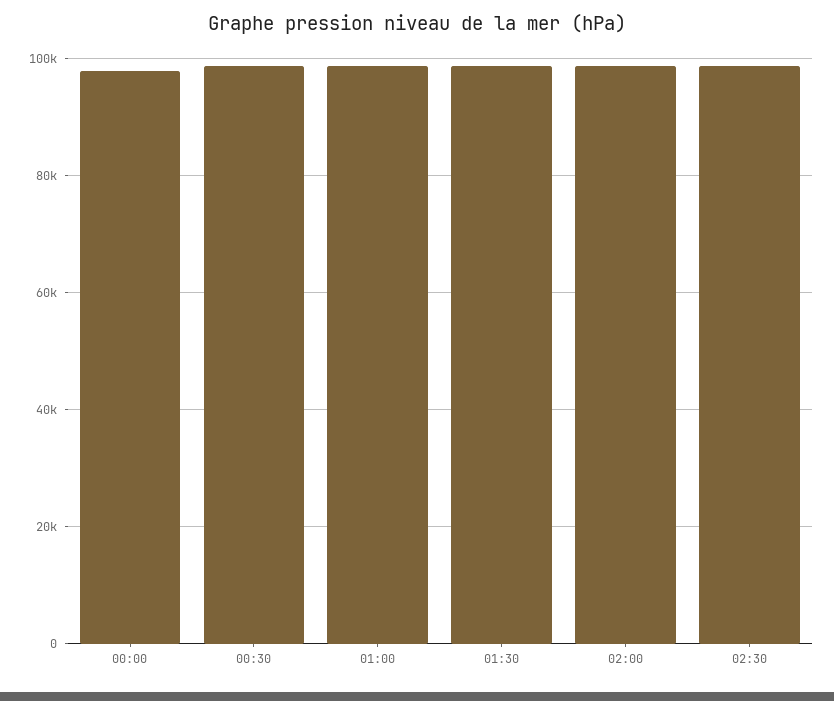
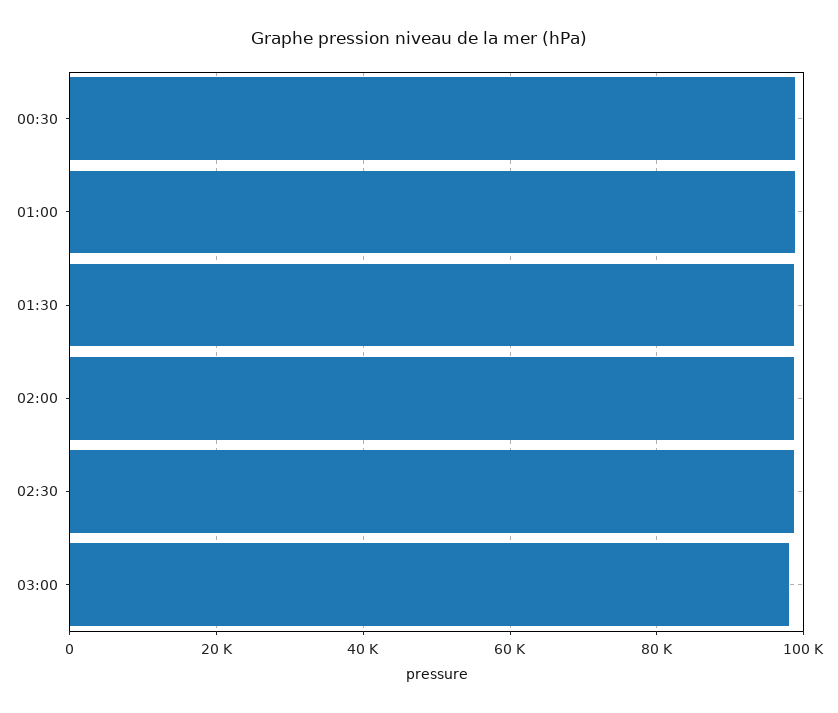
00:00: 98000 -> none
03:00: none -> 98000

